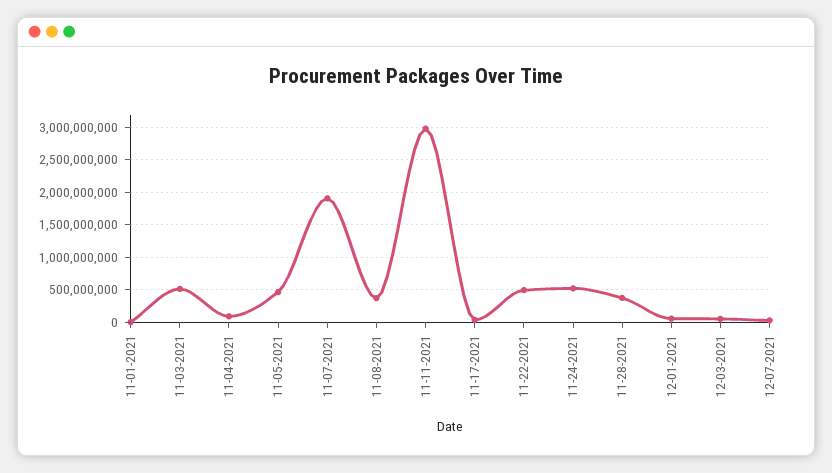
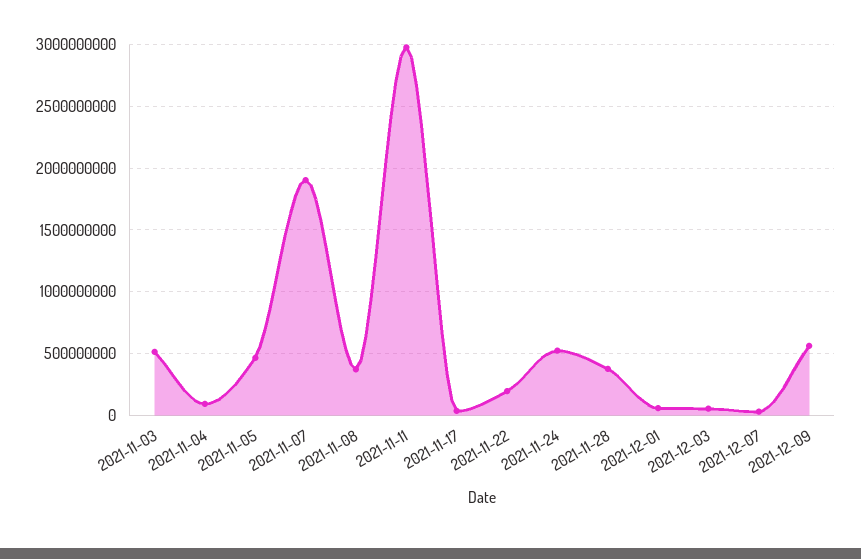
11-01-2021: 0 -> none
11-22-2021: 500000000 -> 200000000
2021-12-09: none -> 550000000

